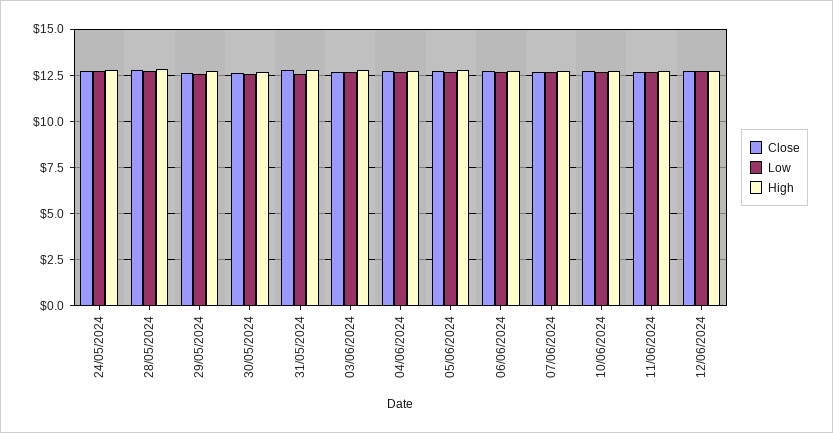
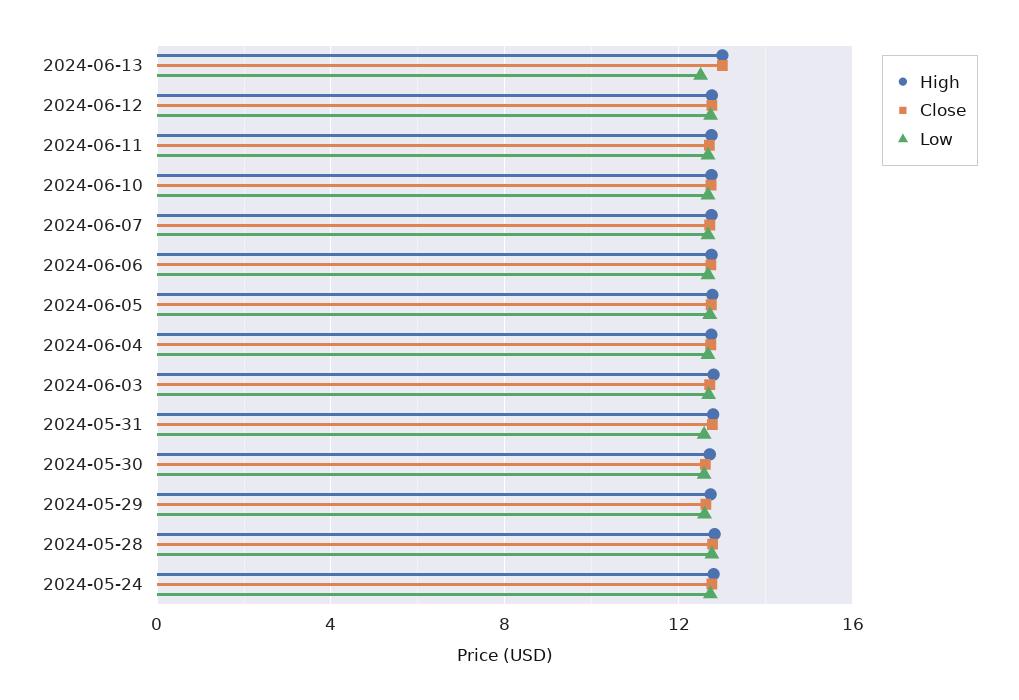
High, 2024-06-13: none -> 13
Close, 2024-06-13: none -> 13
Low, 2024-06-13: none -> 12.5

